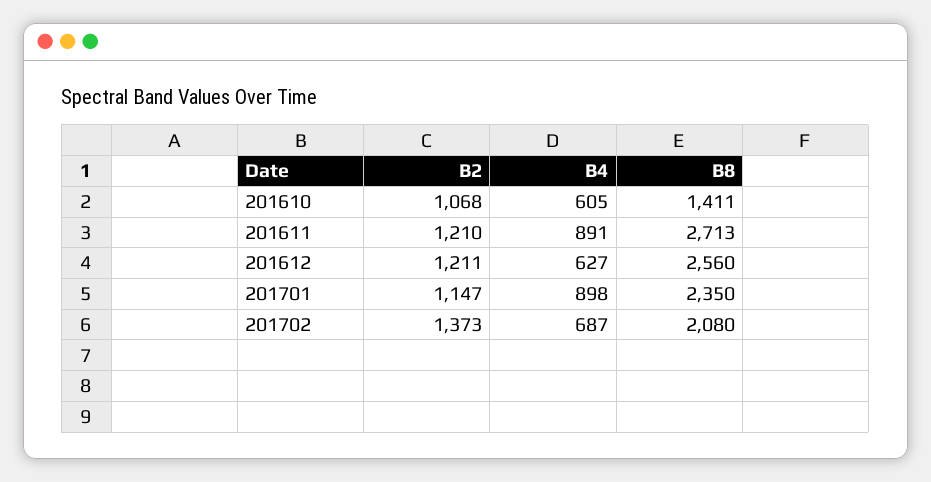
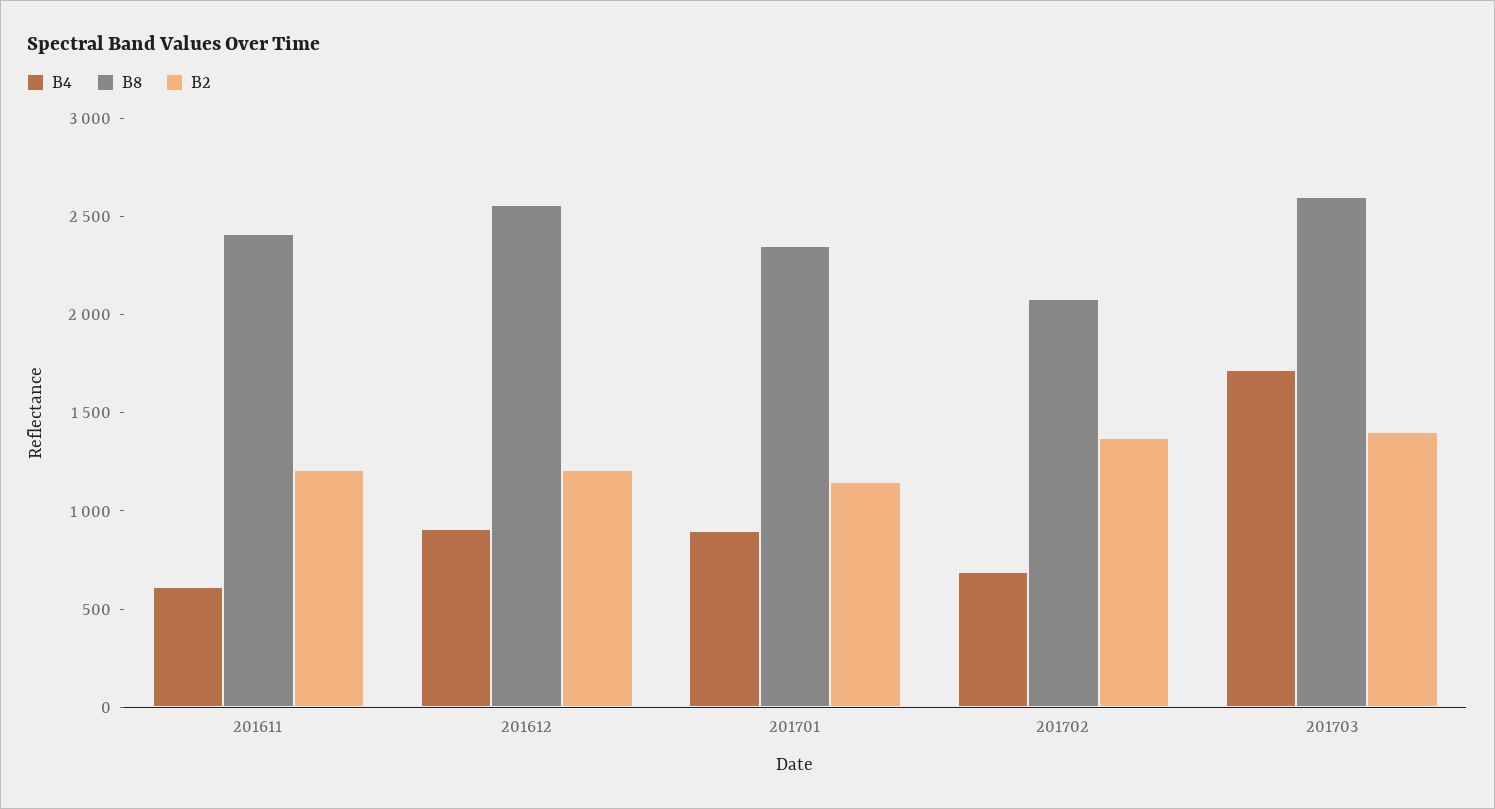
B2, 201610: 1068 -> none
B4, 201610: 605 -> none
B8, 201610: 1411 -> none
B4, 201611: 891 -> 600
B8, 201611: 2713 -> 2400
B4, 201612: 627 -> 900
B4, 201703: none -> 1700
B8, 201703: none -> 2600
B2, 201703: none -> 1400

